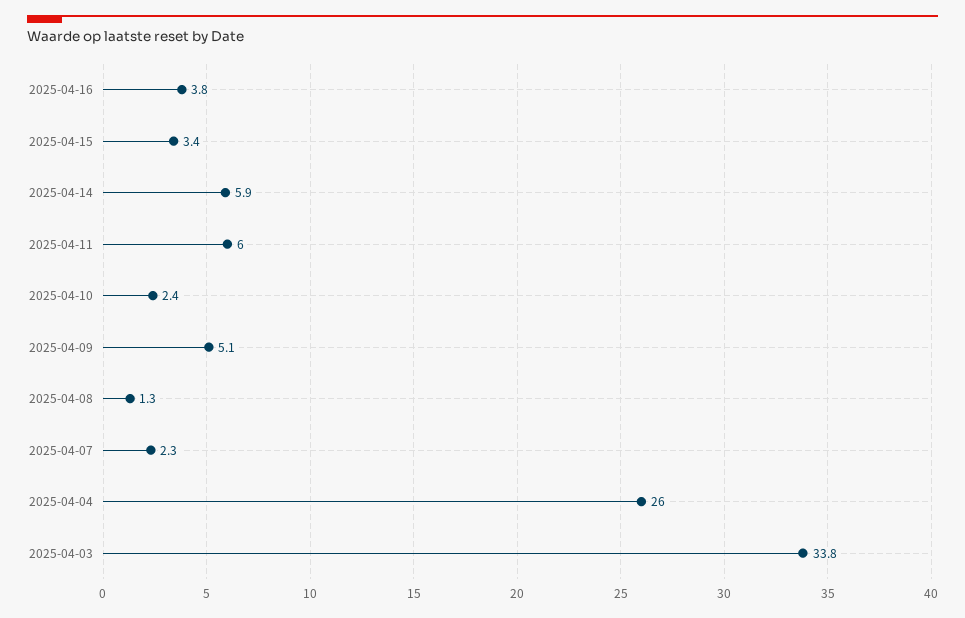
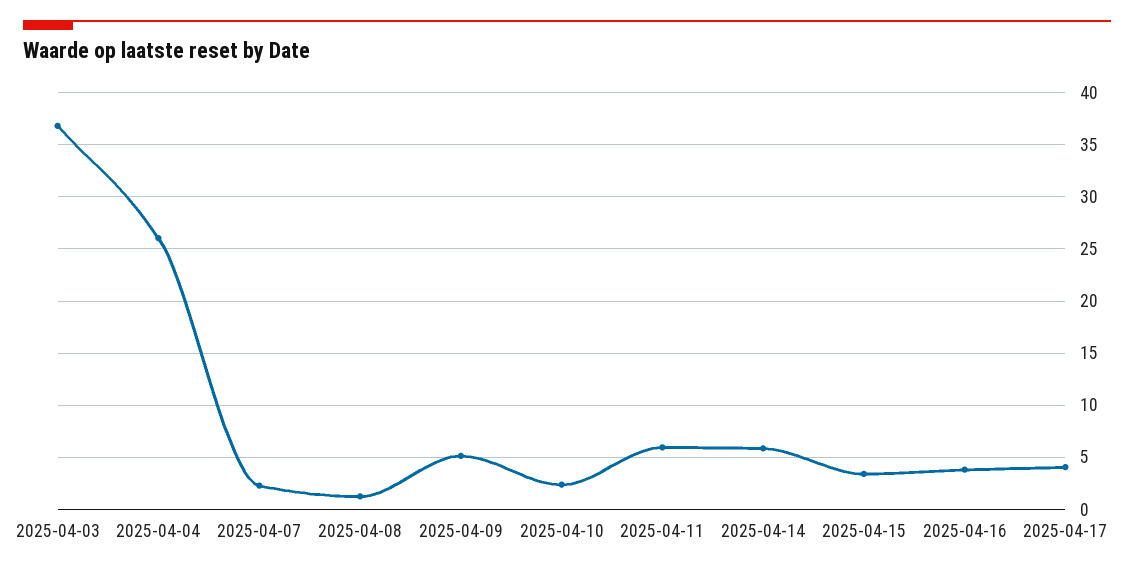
2025-04-03: 33.8 -> 37
2025-04-17: none -> 4

